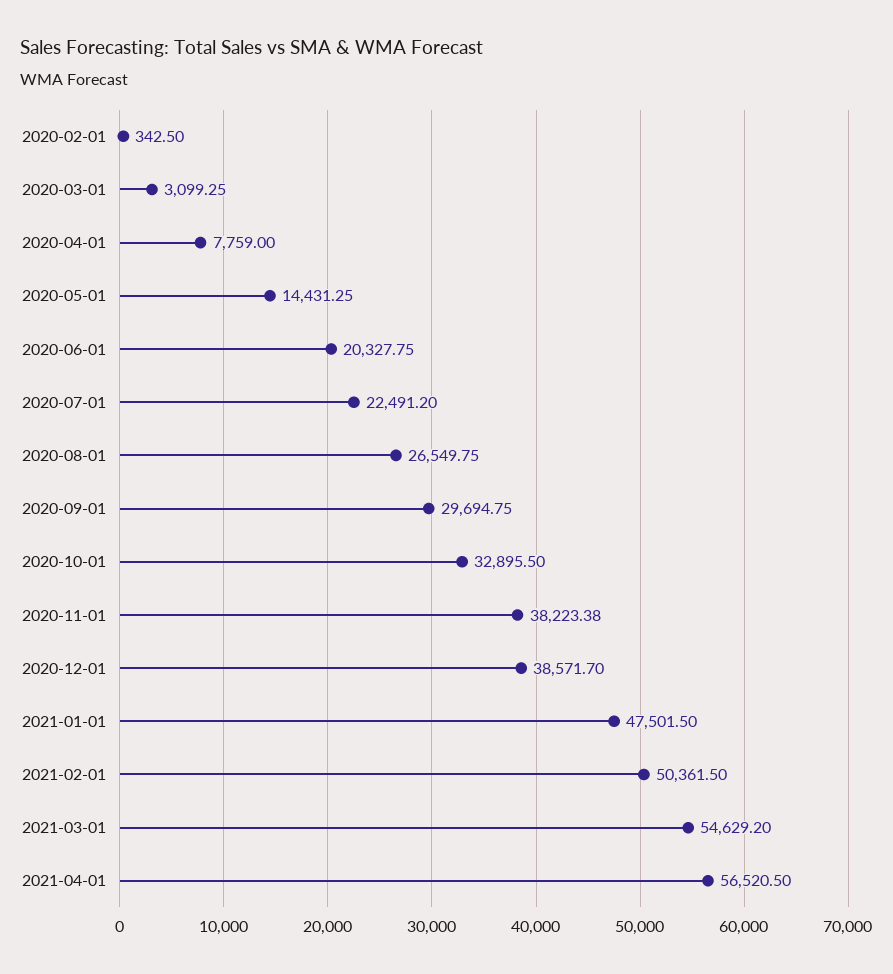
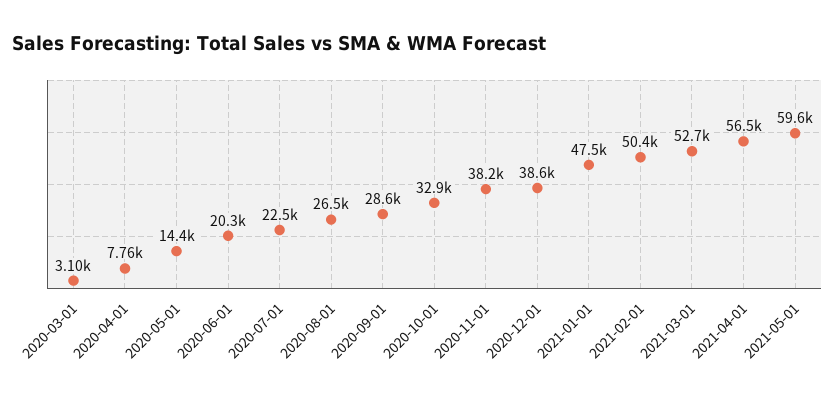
2020-02-01: 342.5 -> none
2020-09-01: 29694.75 -> 28600
2021-03-01: 54629.2 -> 52700
2021-05-01: none -> 59600

